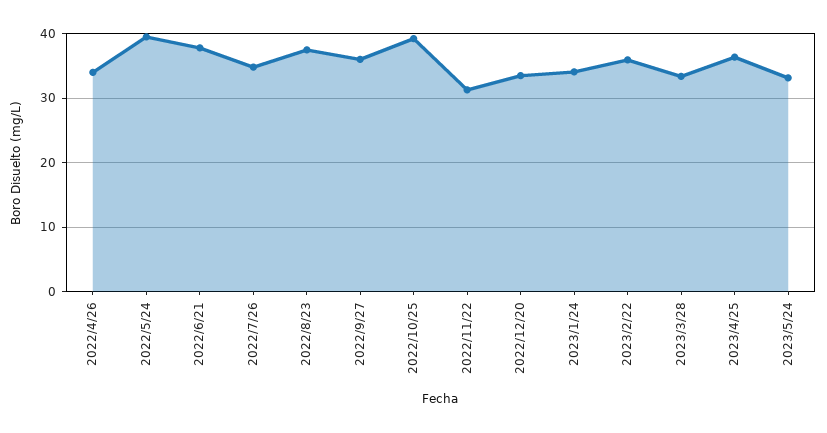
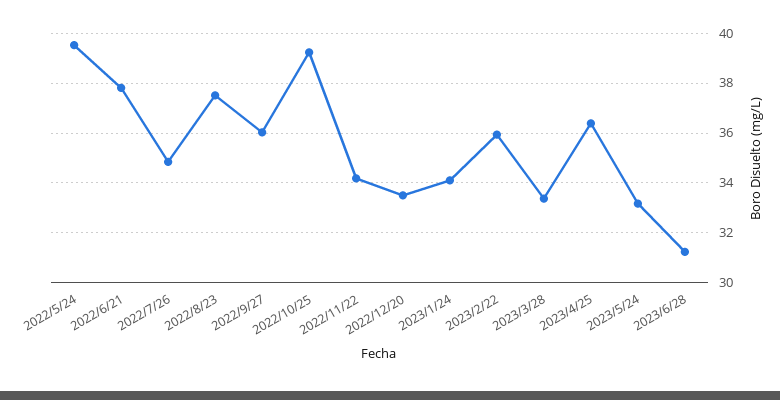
2022/4/26: 34 -> none
2022/11/22: 31 -> 34.25
2023/6/28: none -> 31.25

